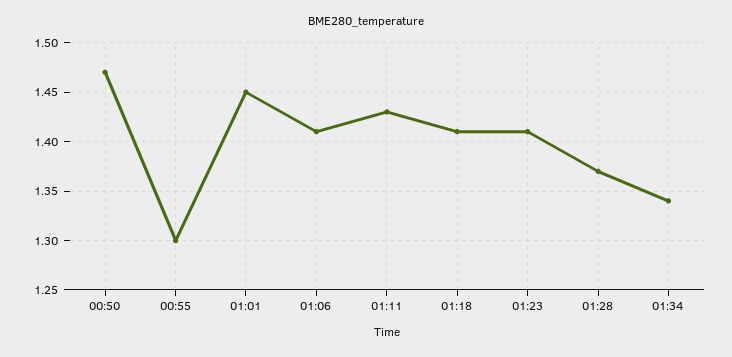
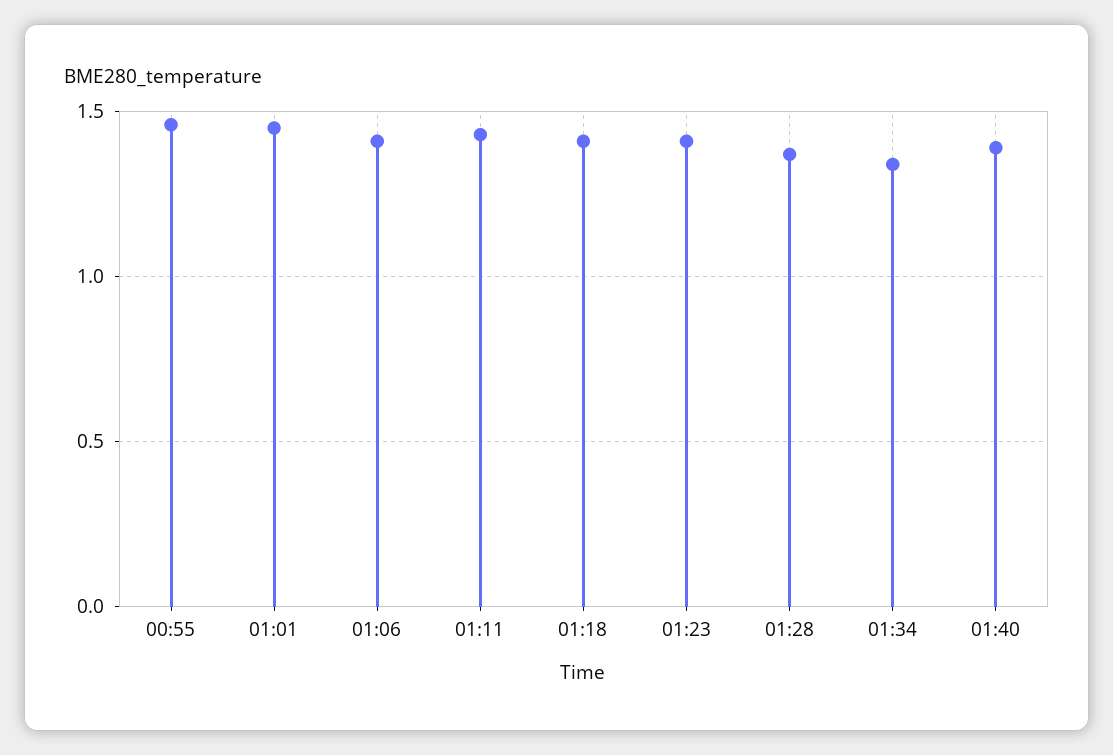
00:50: 1.47 -> none
00:55: 1.3 -> 1.45
01:40: none -> 1.4

